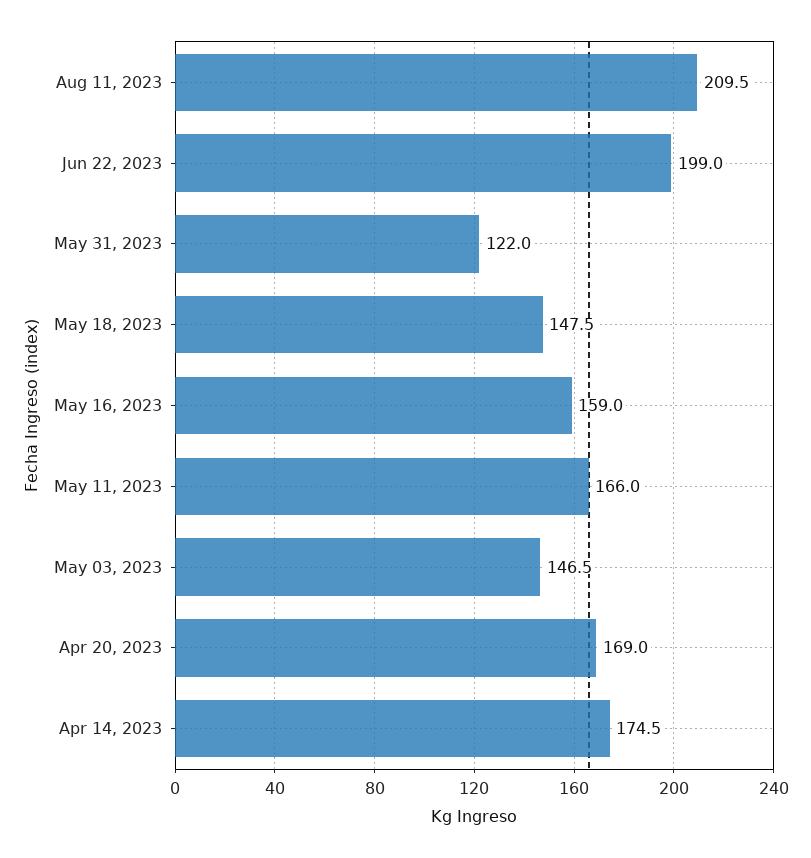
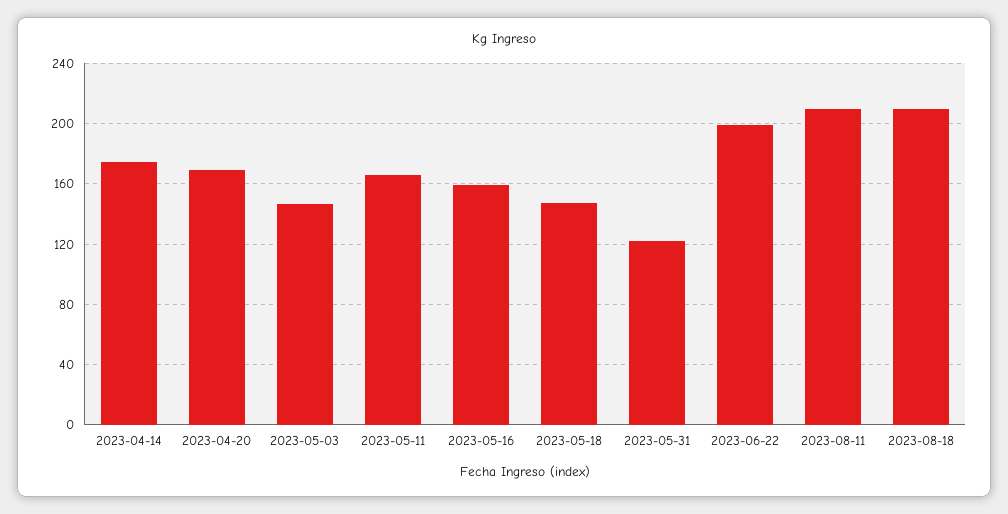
2023-08-18: none -> 210

